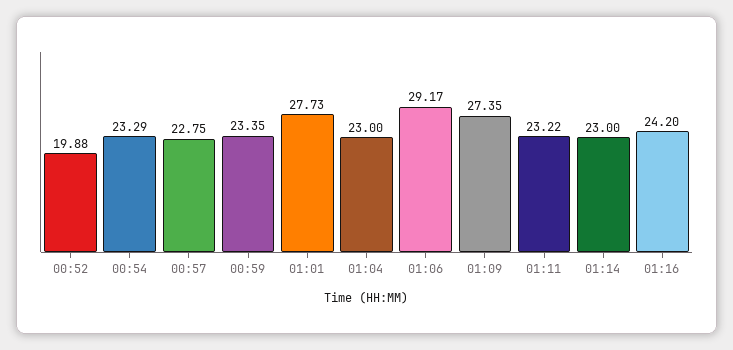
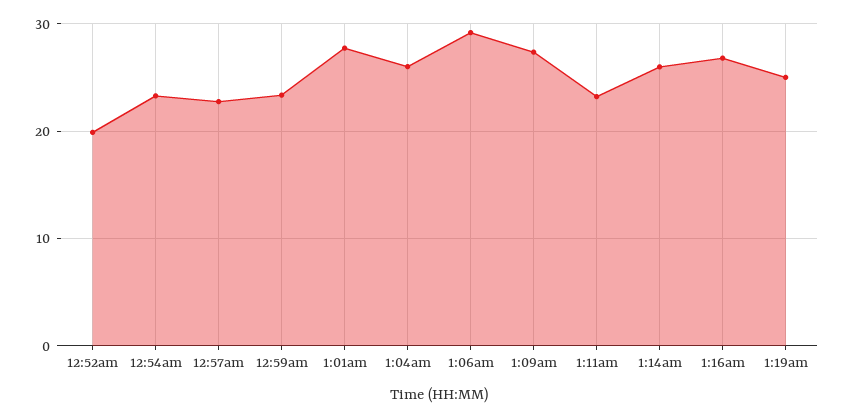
01:04: 23 -> 26
01:14: 23 -> 26
01:16: 24.2 -> 27
1:19am: none -> 25

